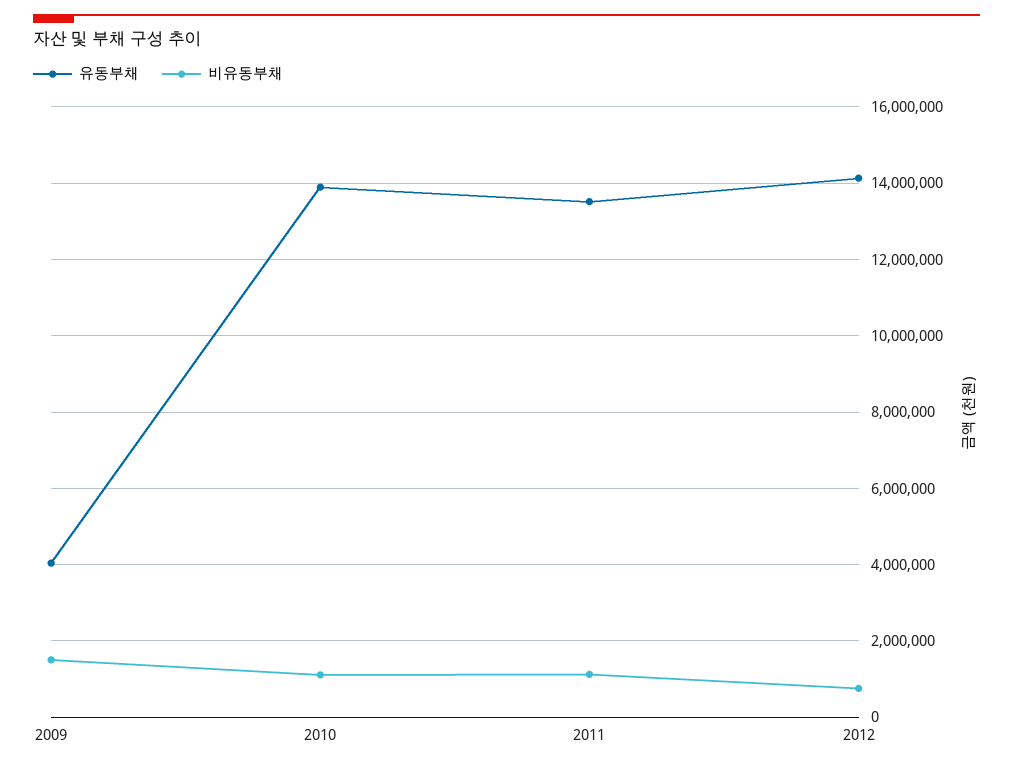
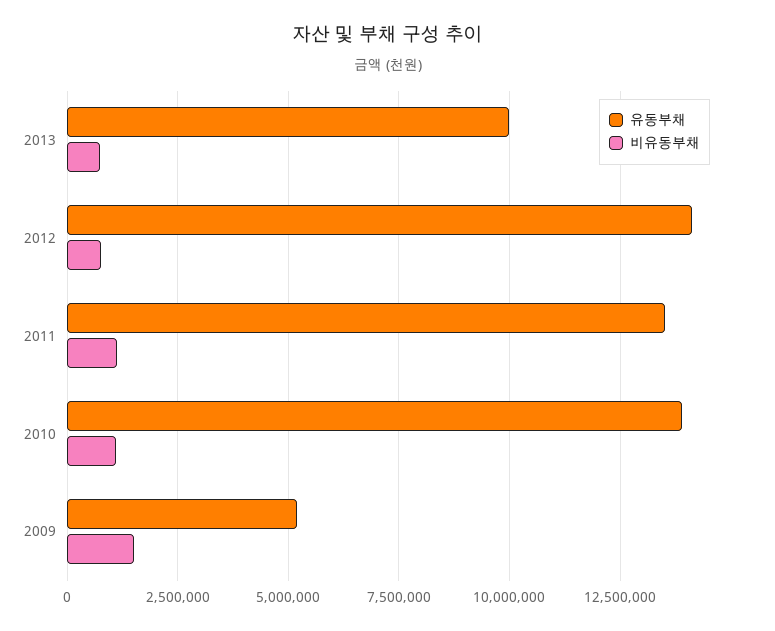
유동부채, 2009: 4000000 -> 5250000
유동부채, 2013: none -> 10000000
비유동부채, 2013: none -> 750000

